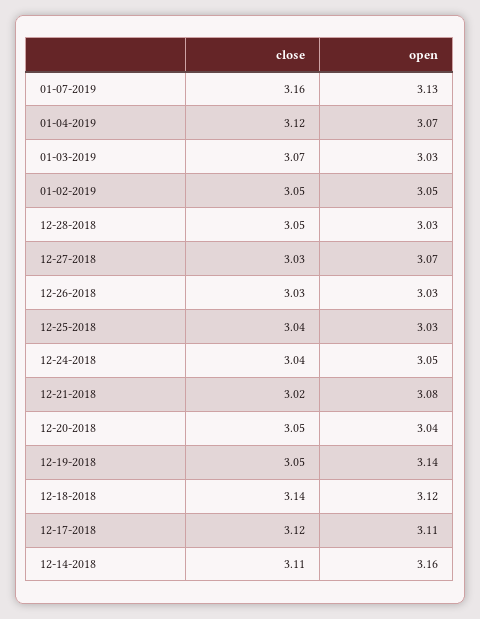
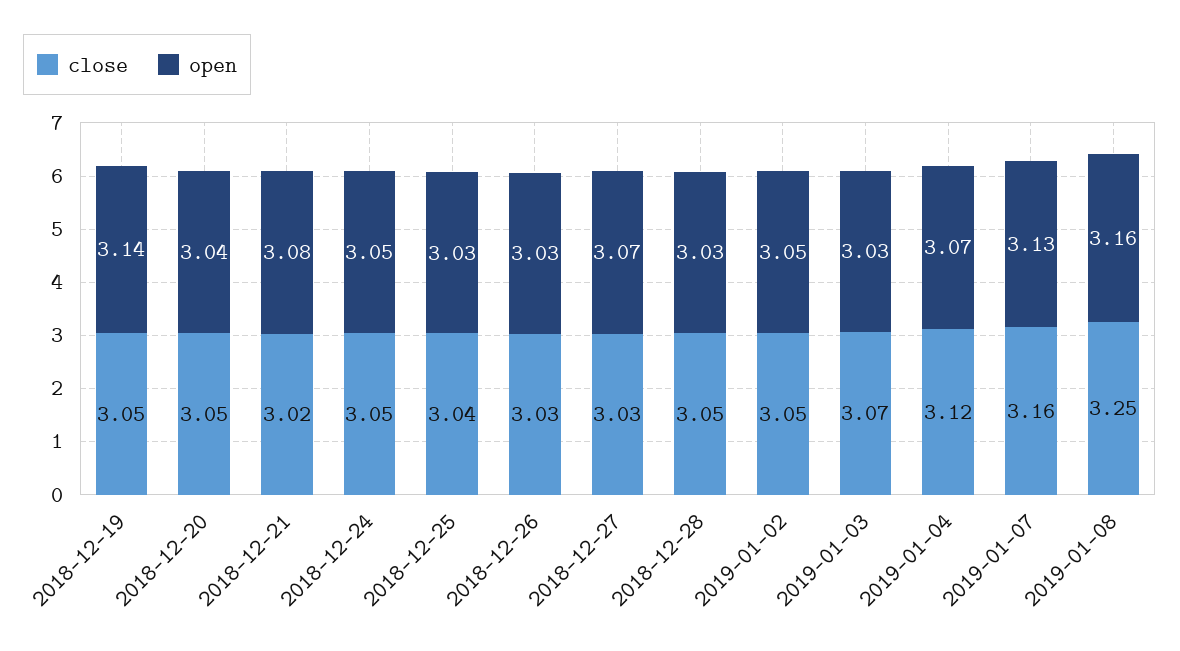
close, 12-24-2018: 3.04 -> 3.05
close, 12-18-2018: 3.14 -> none
open, 12-18-2018: 3.12 -> none
close, 12-17-2018: 3.12 -> none
open, 12-17-2018: 3.11 -> none
close, 12-14-2018: 3.11 -> none
open, 12-14-2018: 3.16 -> none
close, 2019-01-08: none -> 3.25
open, 2019-01-08: none -> 3.16

